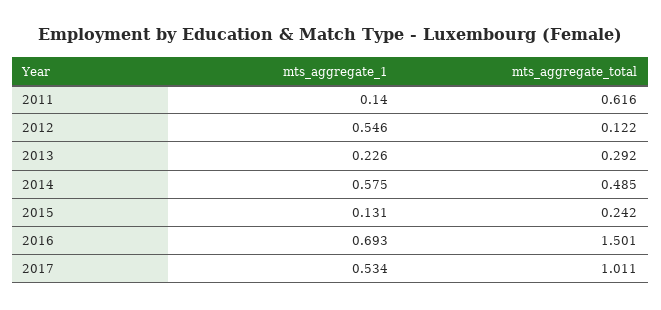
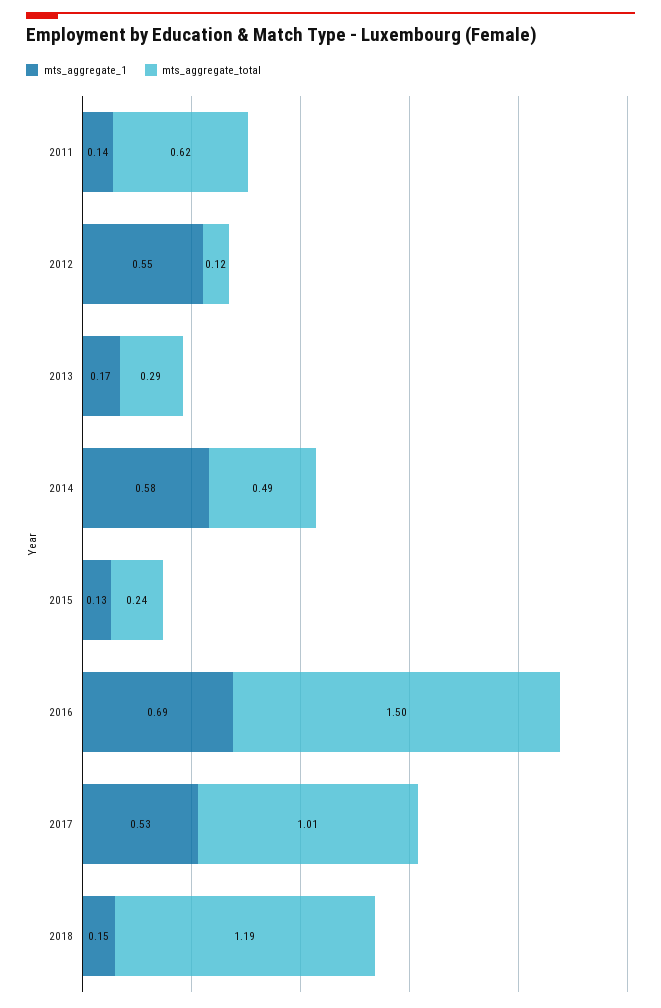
mts_aggregate_1, 2013: 0.226 -> 0.17
mts_aggregate_1, 2018: none -> 0.15
mts_aggregate_total, 2018: none -> 1.19

